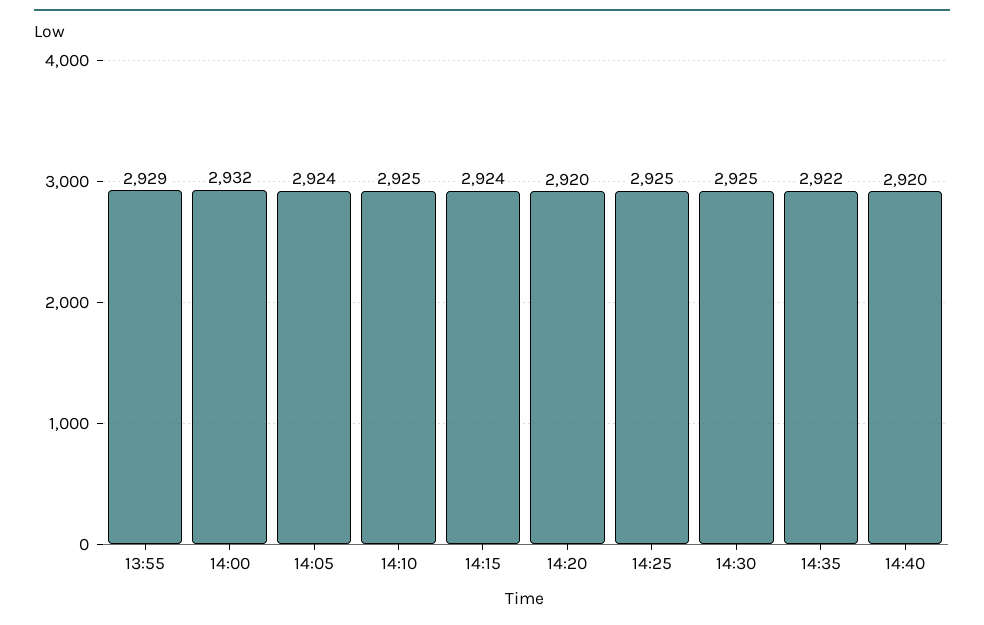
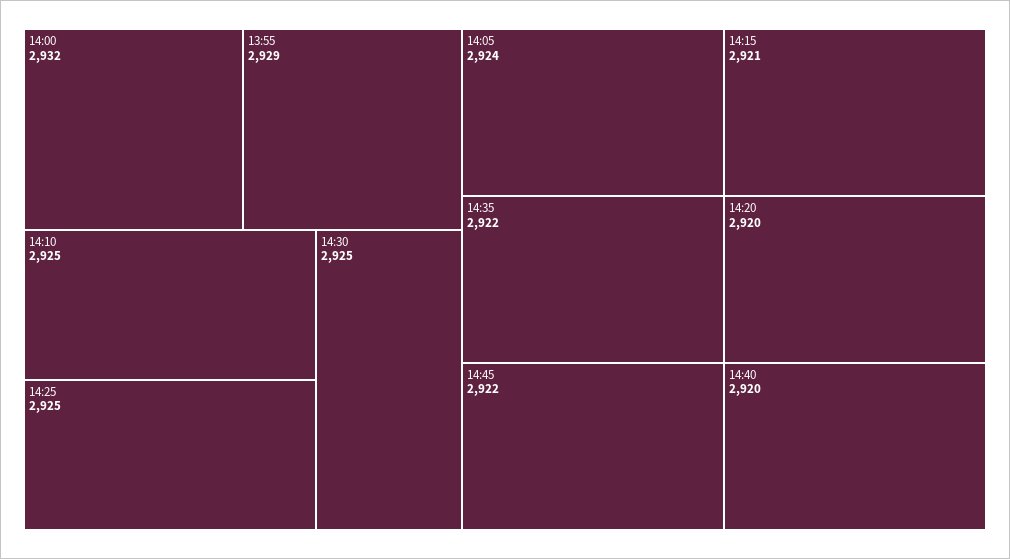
14:15: 2924 -> 2921
14:45: none -> 2922

